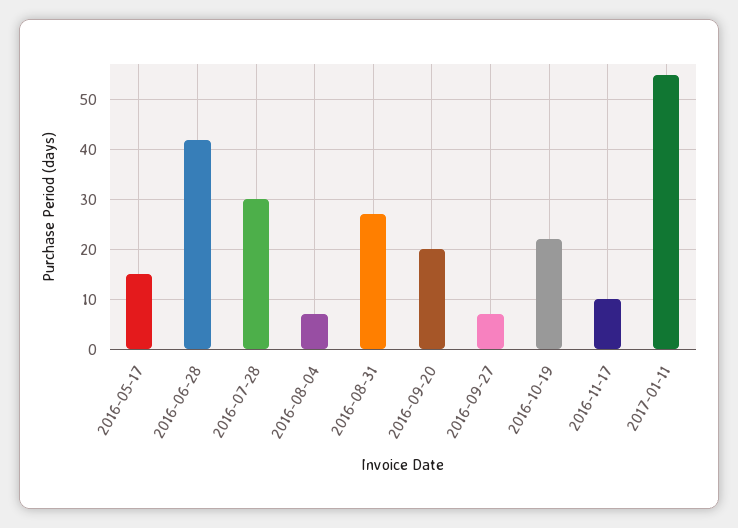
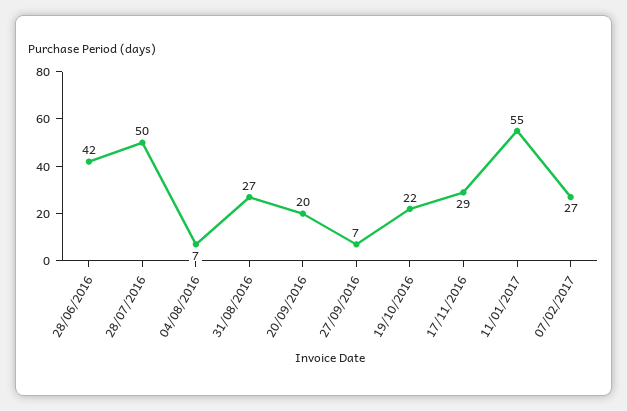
2016-05-17: 15 -> none
2016-07-28: 30 -> 50
2016-11-17: 10 -> 29
07/02/2017: none -> 27

